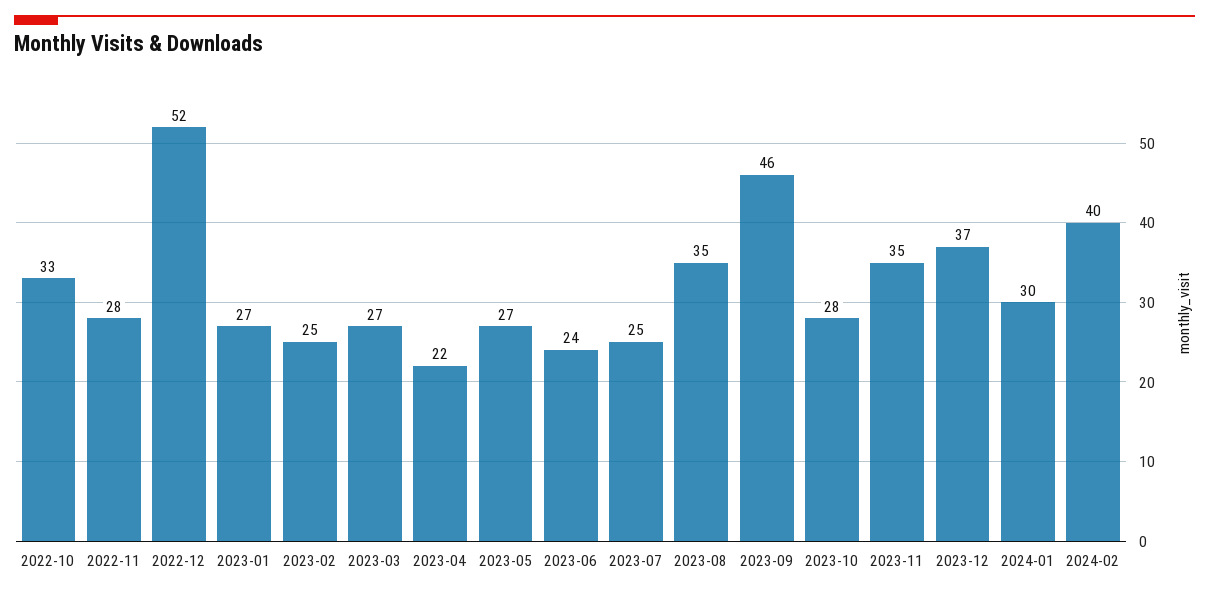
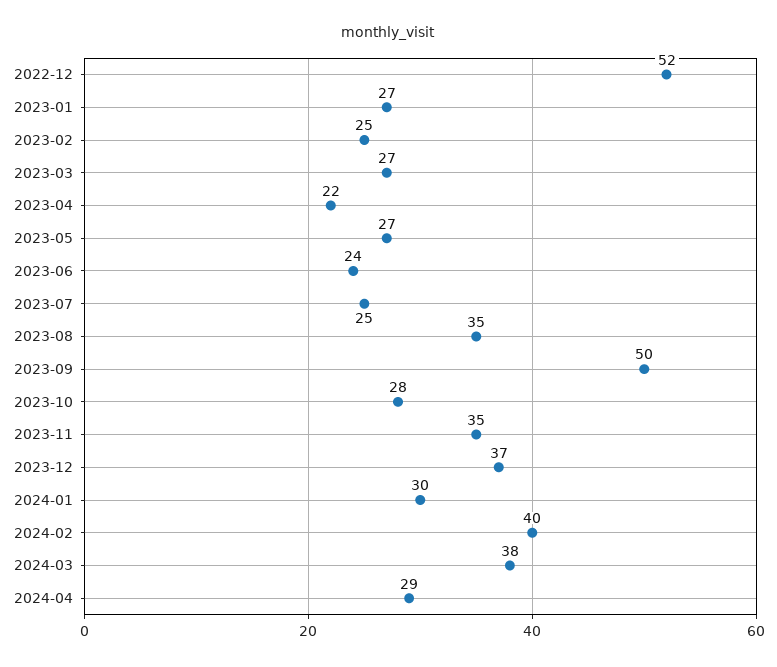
2022-10: 33 -> none
2022-11: 28 -> none
2023-09: 46 -> 50
2024-03: none -> 38
2024-04: none -> 29

